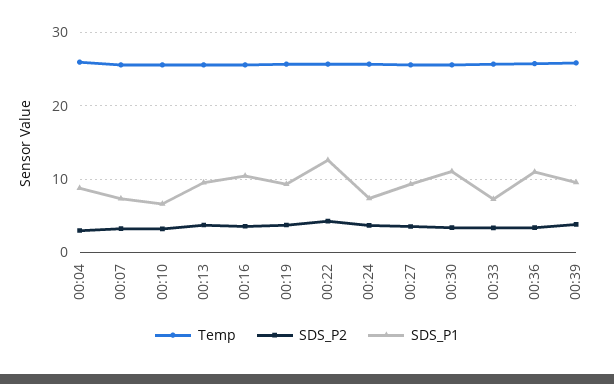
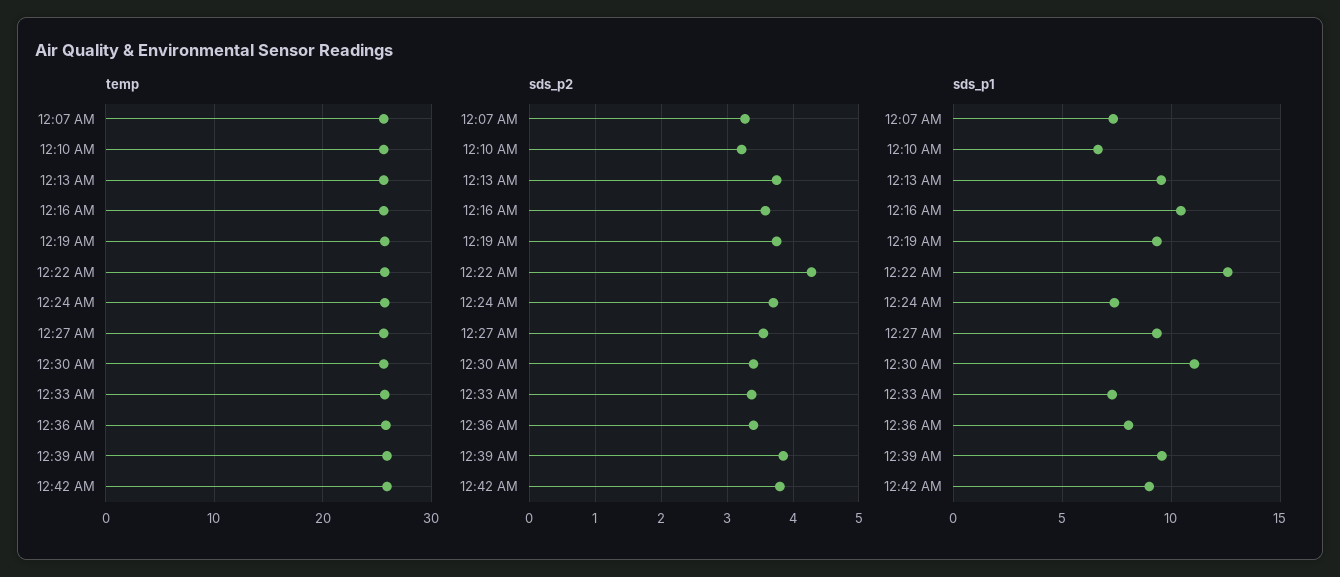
Temp, 00:04: 26 -> none
SDS_P2, 00:04: 3 -> none
SDS_P1, 00:04: 9 -> none
SDS_P1, 00:36: 11 -> 8
Temp, 12:42 AM: none -> 26
SDS_P2, 12:42 AM: none -> 3.8
SDS_P1, 12:42 AM: none -> 9

